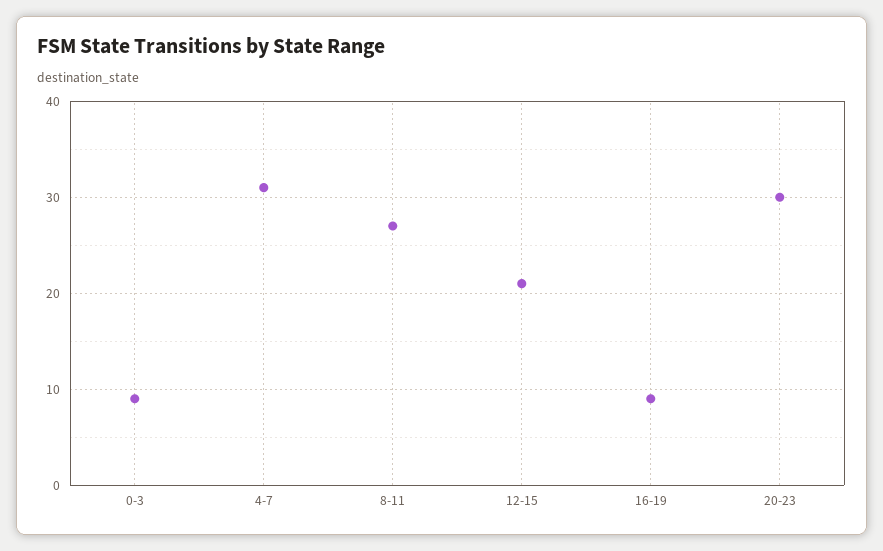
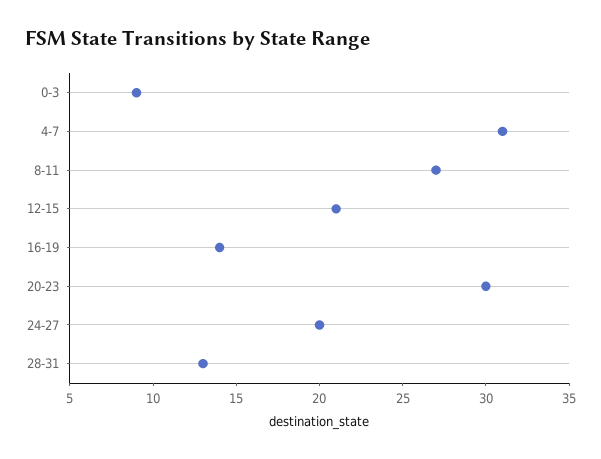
16-19: 9 -> 14
24-27: none -> 20
28-31: none -> 13

